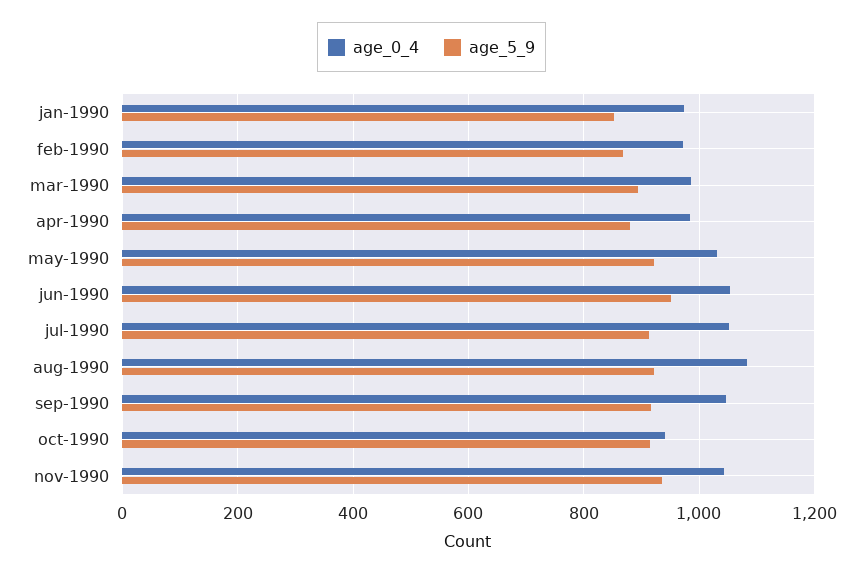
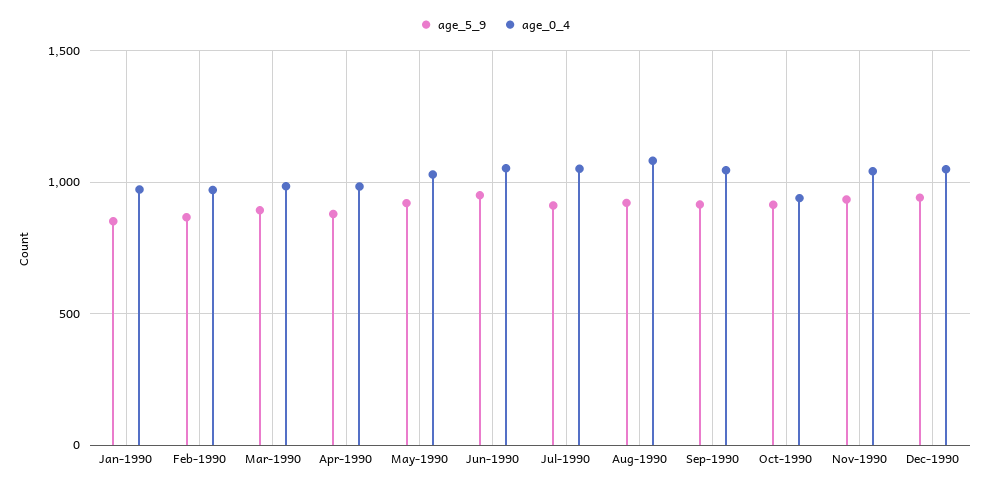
age_5_9, Dec-1990: none -> 950
age_0_4, Dec-1990: none -> 1050

